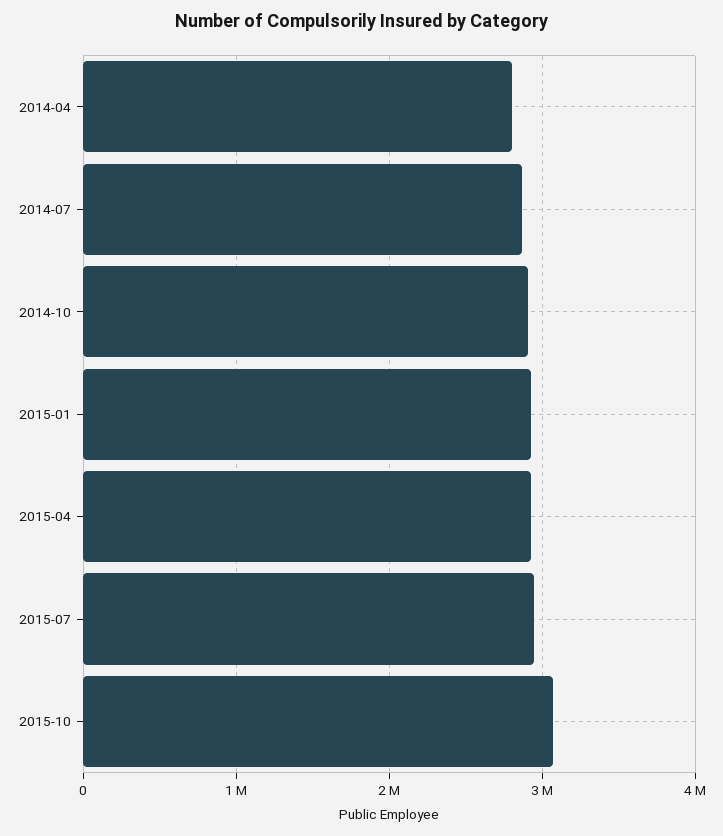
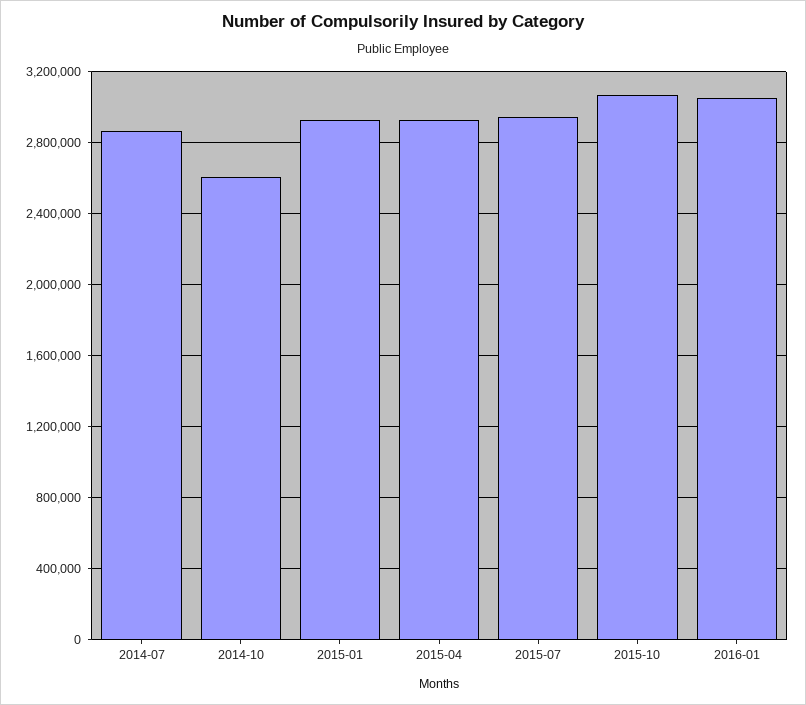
2014-04: 2800000 -> none
2014-10: 2900000 -> 2600000
2016-01: none -> 3050000

